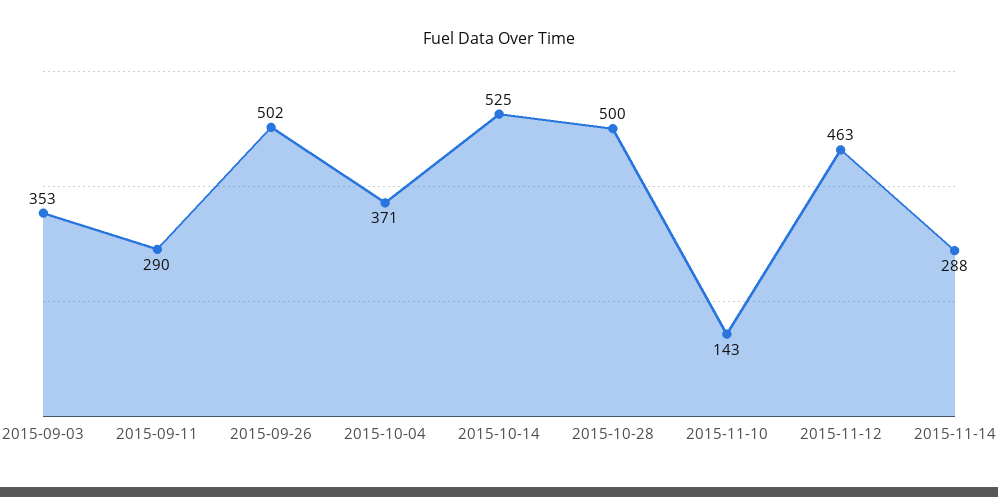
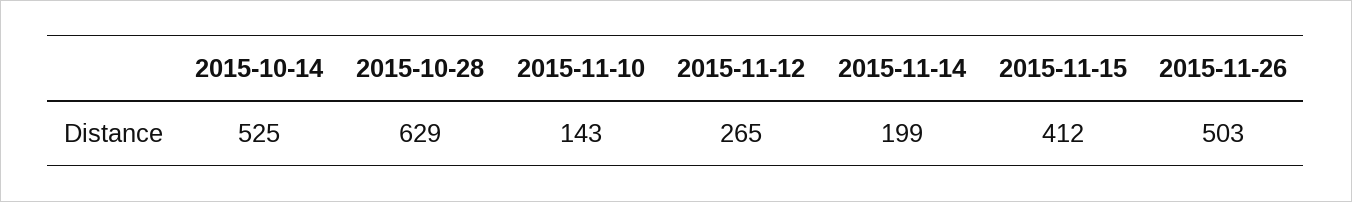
2015-09-03: 353 -> none
2015-09-11: 290 -> none
2015-09-26: 502 -> none
2015-10-04: 371 -> none
2015-10-28: 500 -> 629
2015-11-12: 463 -> 265
2015-11-14: 288 -> 199
2015-11-15: none -> 412
2015-11-26: none -> 503

